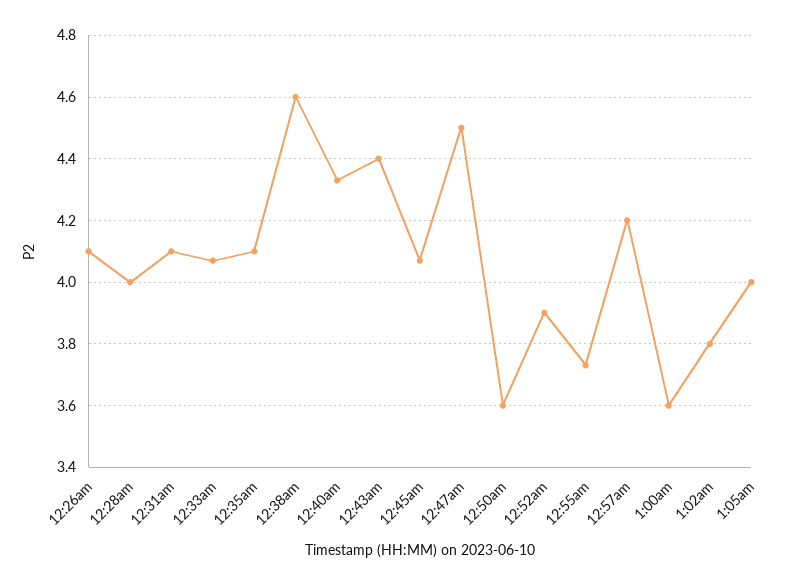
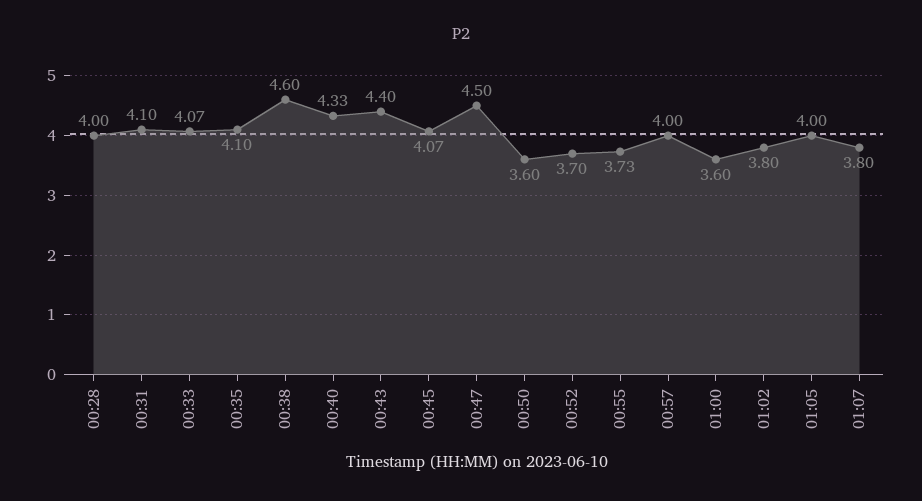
12:26am: 4.1 -> none
12:52am: 3.9 -> 3.7
12:57am: 4.2 -> 4
01:07: none -> 3.8

